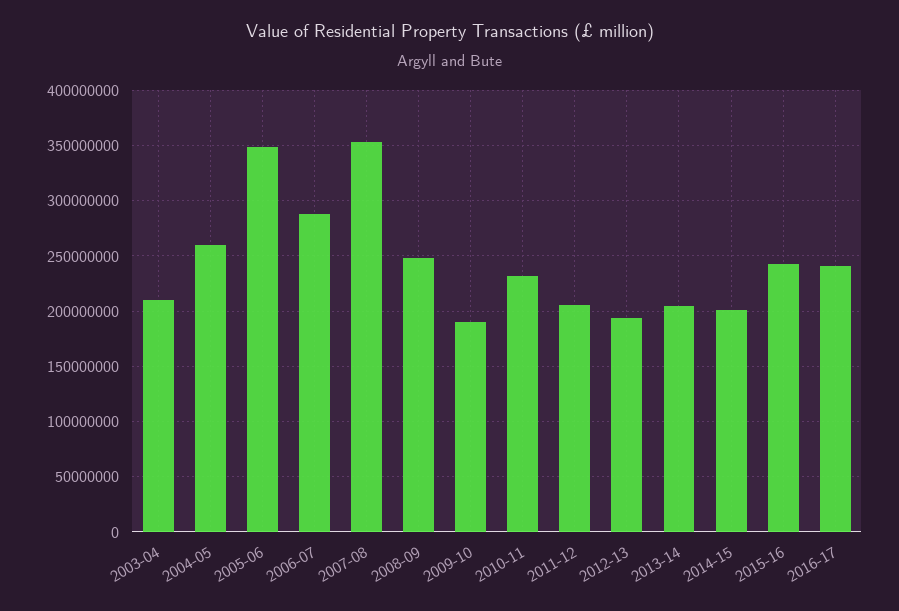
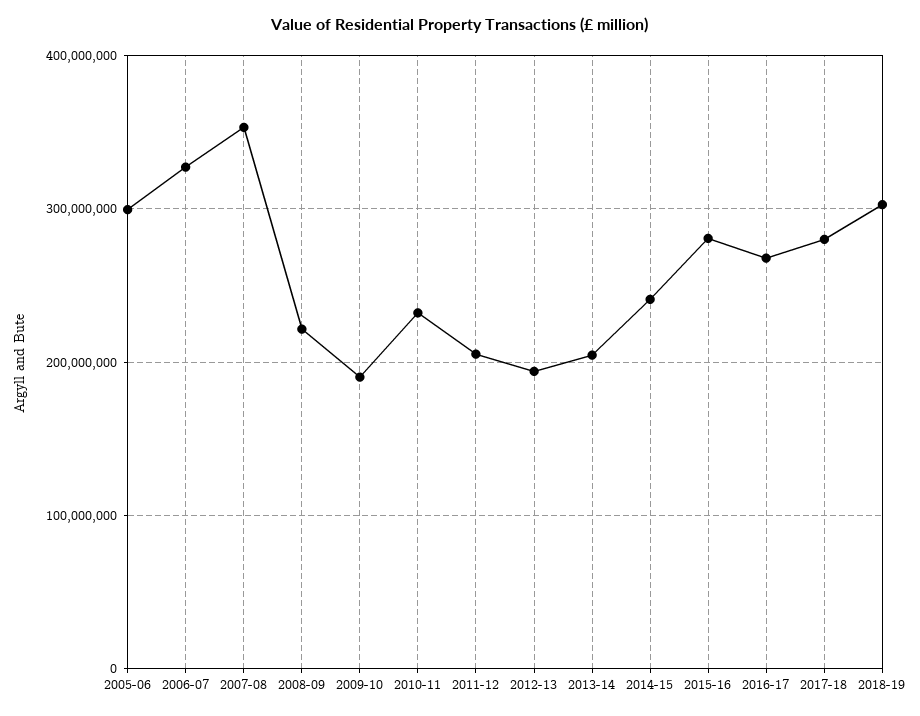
2003-04: 210000000 -> none
2004-05: 260000000 -> none
2005-06: 350000000 -> 300000000
2006-07: 290000000 -> 330000000
2008-09: 250000000 -> 220000000
2014-15: 200000000 -> 240000000
2015-16: 240000000 -> 280000000
2016-17: 240000000 -> 270000000
2017-18: none -> 280000000
2018-19: none -> 300000000

